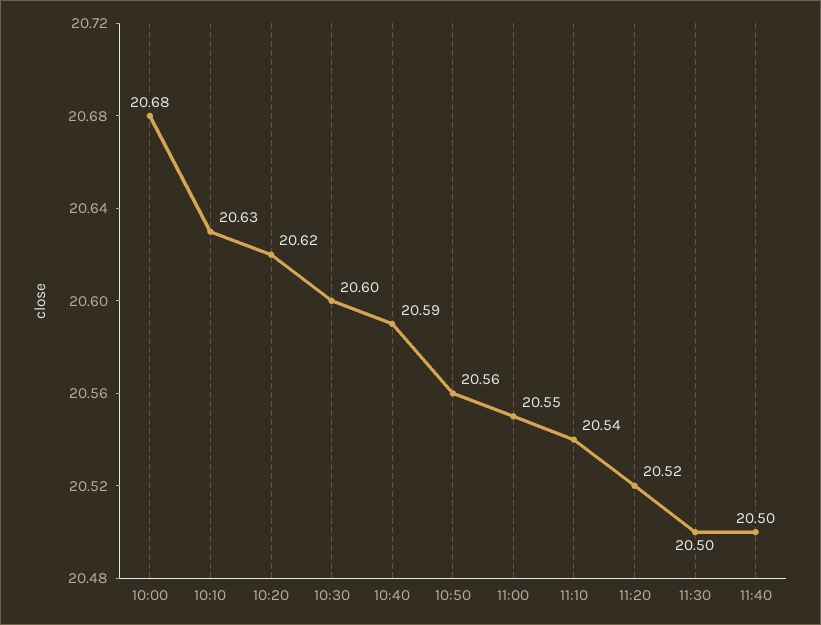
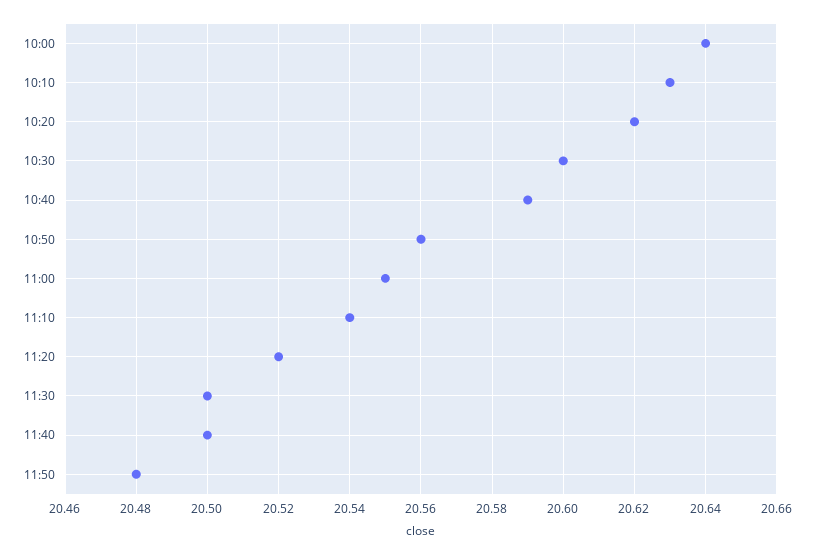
10:00: 20.68 -> 20.64
11:50: none -> 20.48

